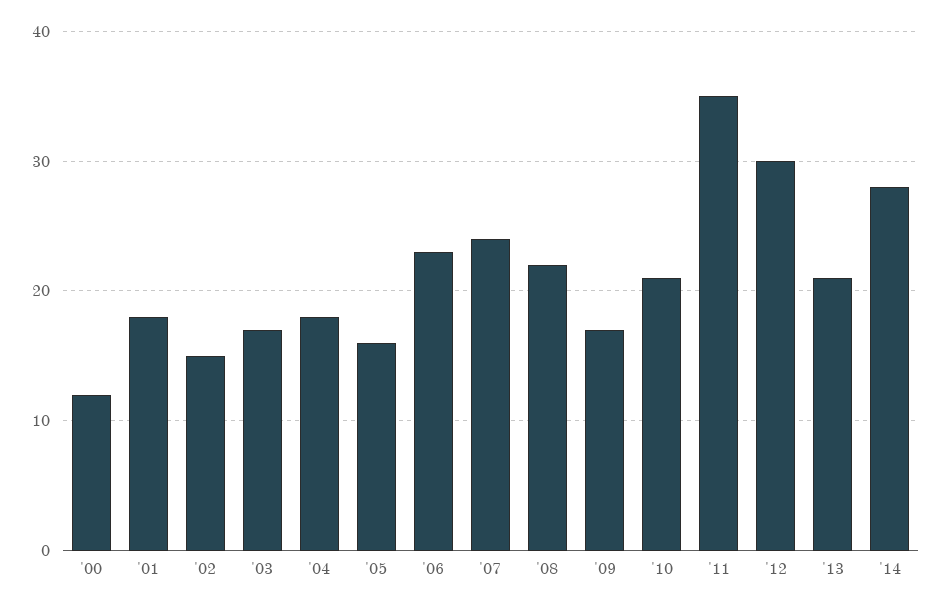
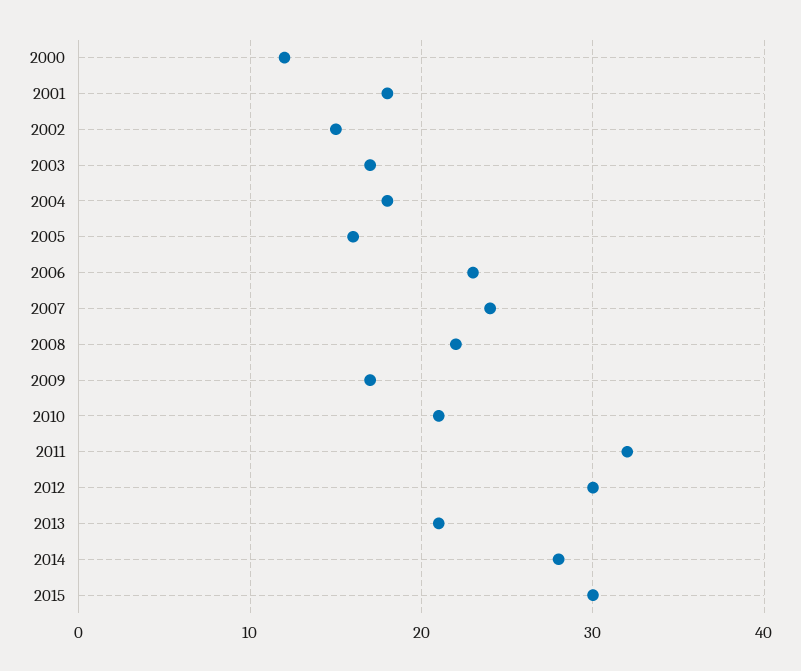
'11: 35 -> 32
2015: none -> 30

